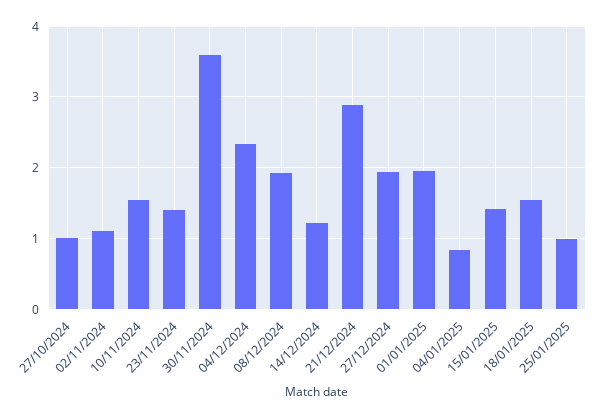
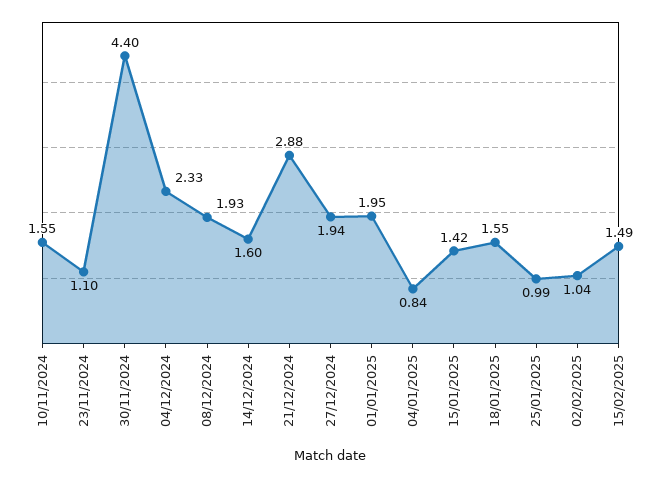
27/10/2024: 1 -> none
02/11/2024: 1.1 -> none
23/11/2024: 1.4 -> 1.1
30/11/2024: 3.6 -> 4.4
14/12/2024: 1.2 -> 1.6
02/02/2025: none -> 1.04
15/02/2025: none -> 1.49

